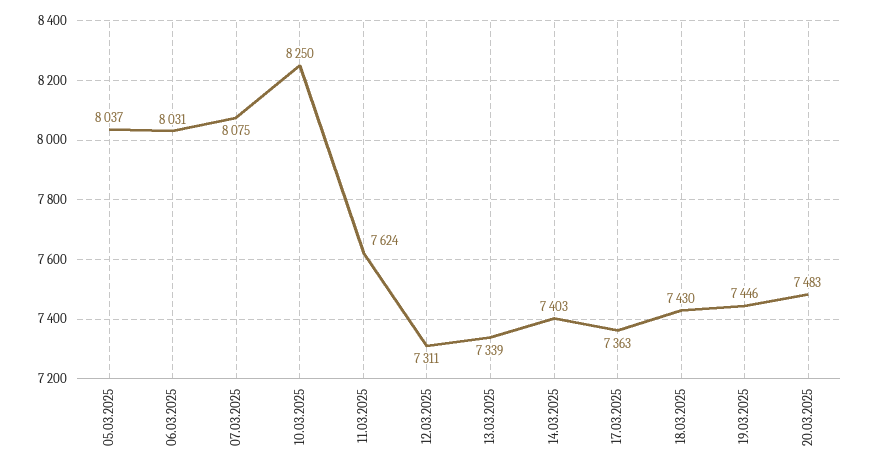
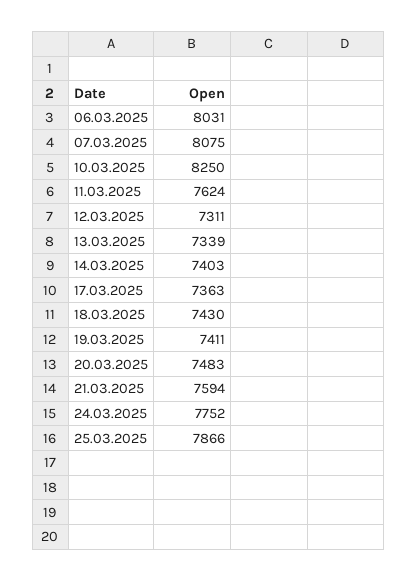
05.03.2025: 8037 -> none
19.03.2025: 7446 -> 7411
21.03.2025: none -> 7594
24.03.2025: none -> 7752
25.03.2025: none -> 7866

